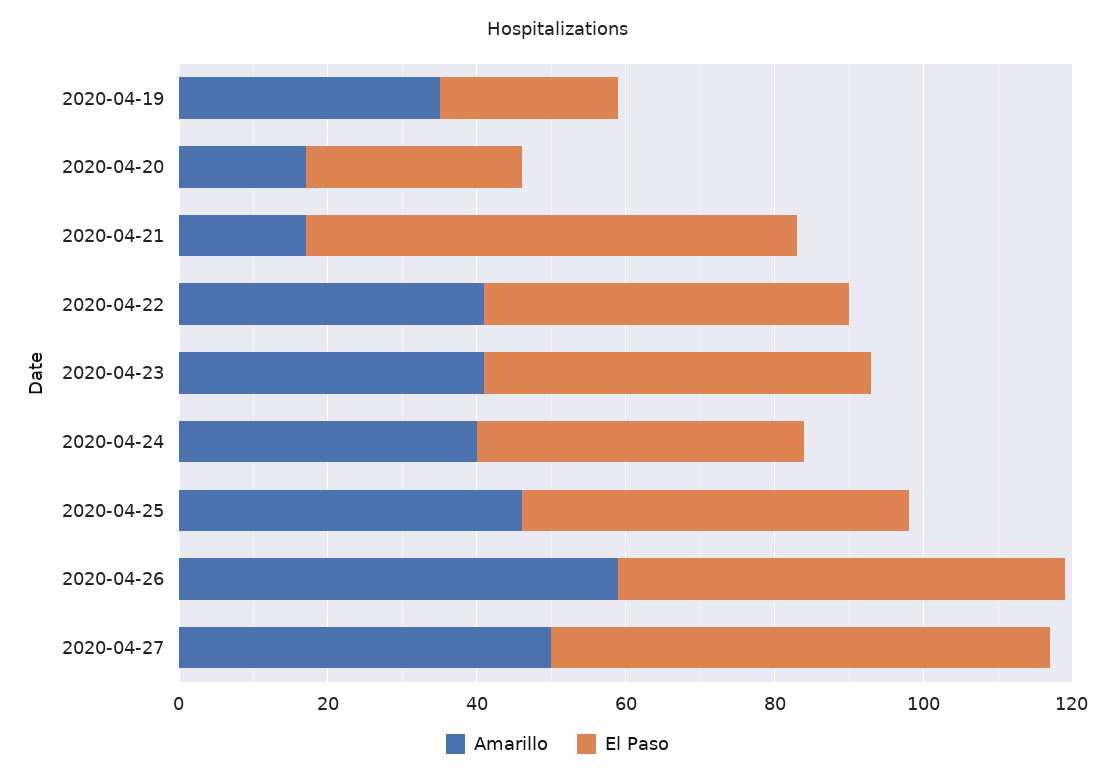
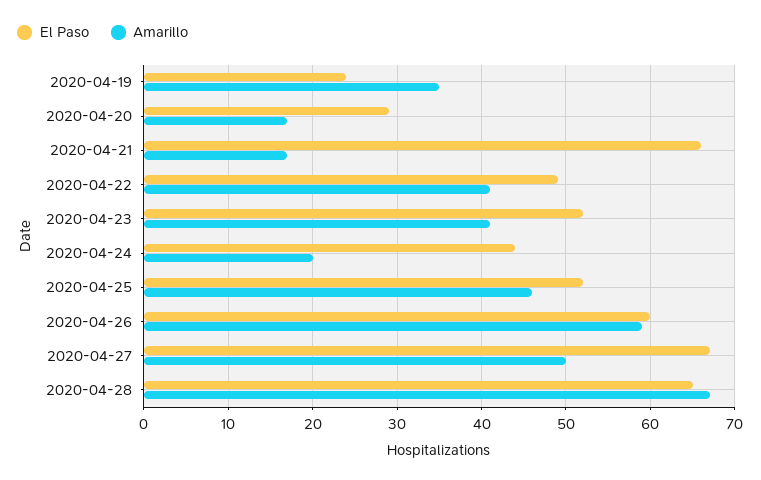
Amarillo, 2020-04-24: 40 -> 20
El Paso, 2020-04-28: none -> 65
Amarillo, 2020-04-28: none -> 67

